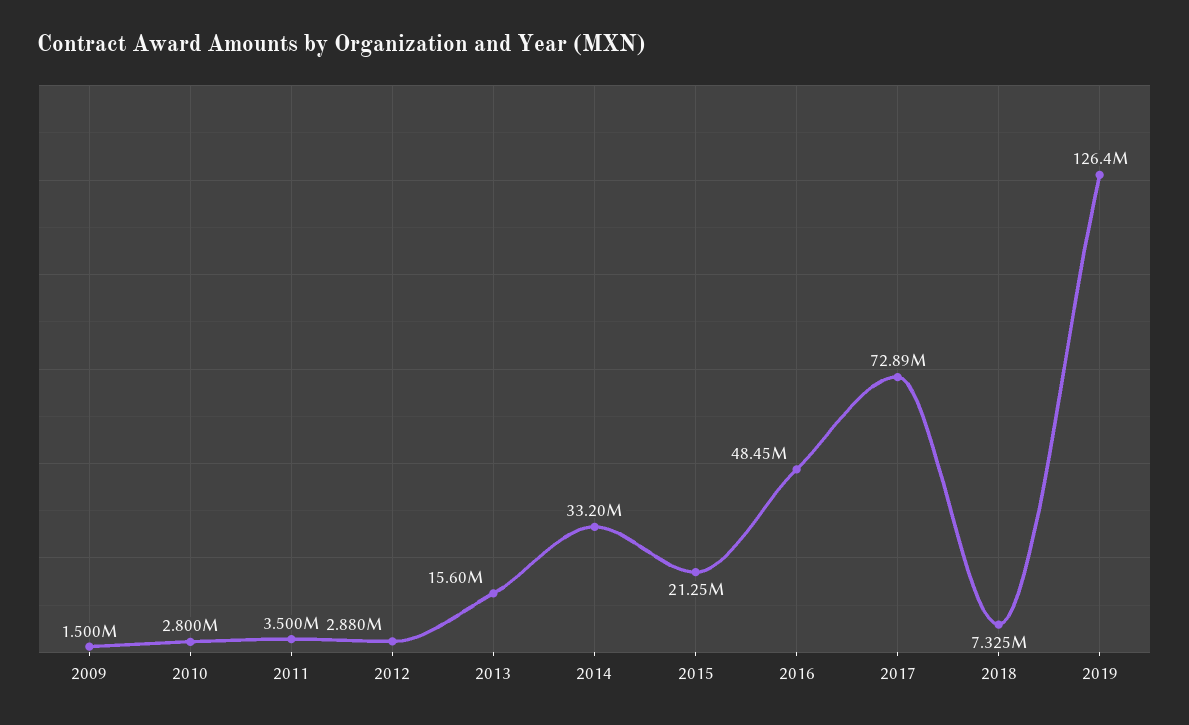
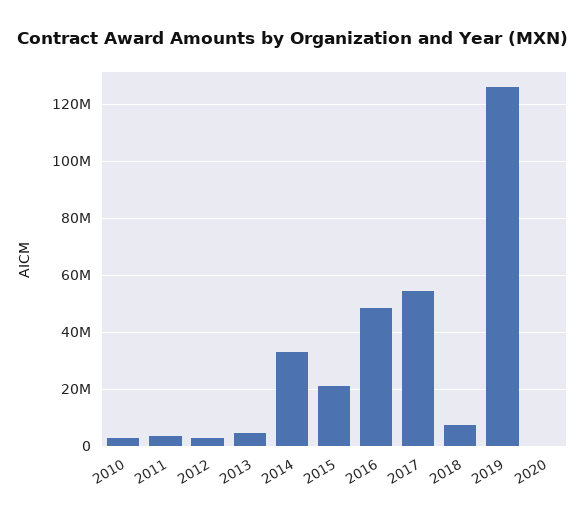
2009: 1500000 -> none
2013: 15600000 -> 5000000
2017: 72890000 -> 55000000
2020: none -> 0

